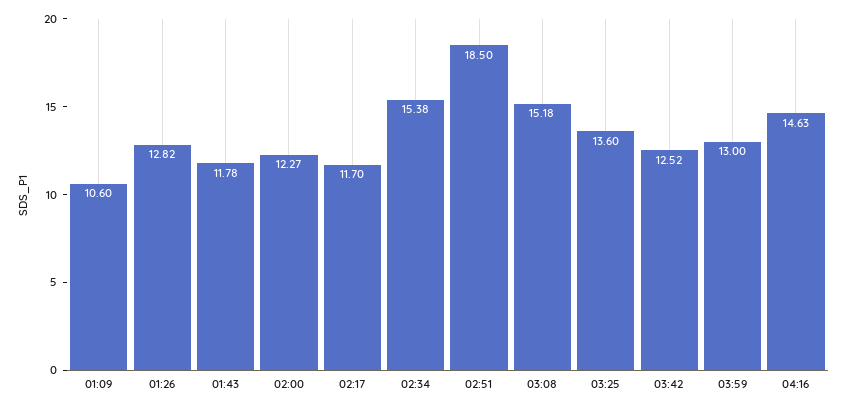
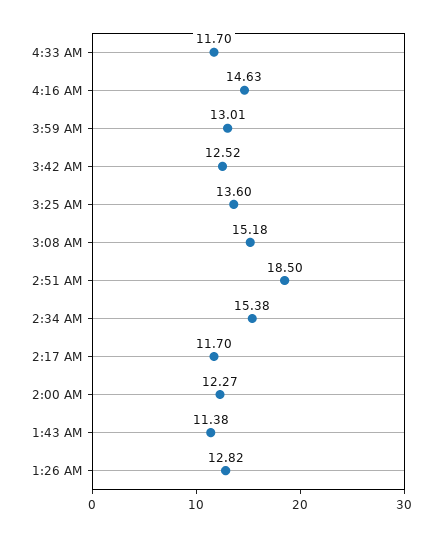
01:09: 10.6 -> none
01:43: 11.78 -> 11.38
03:59: 13 -> 13.01
4:33 AM: none -> 11.7

